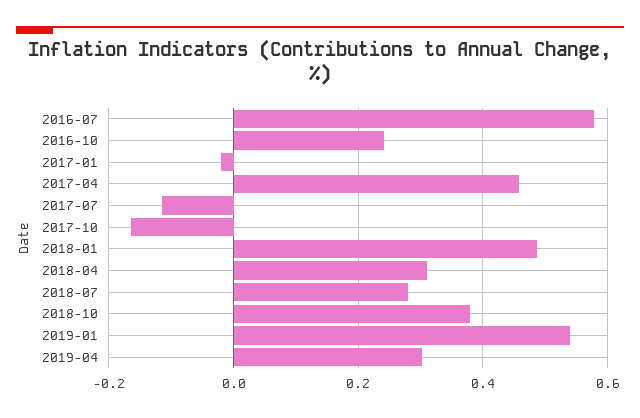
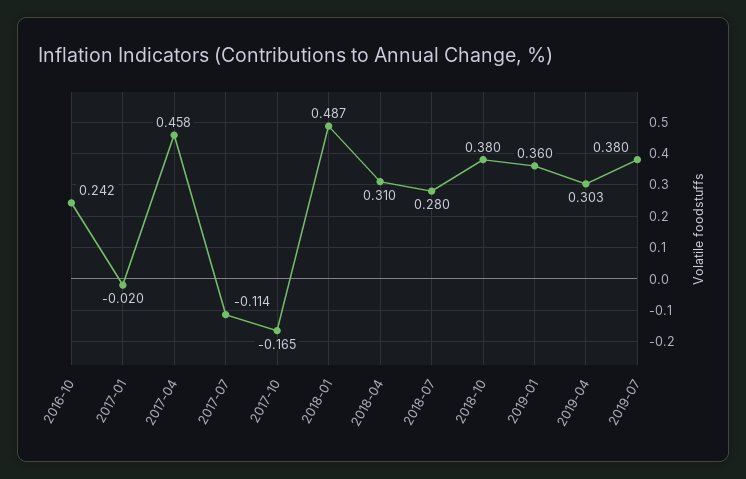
2016-07: 0.58 -> none
2019-01: 0.54 -> 0.36
2019-07: none -> 0.38

